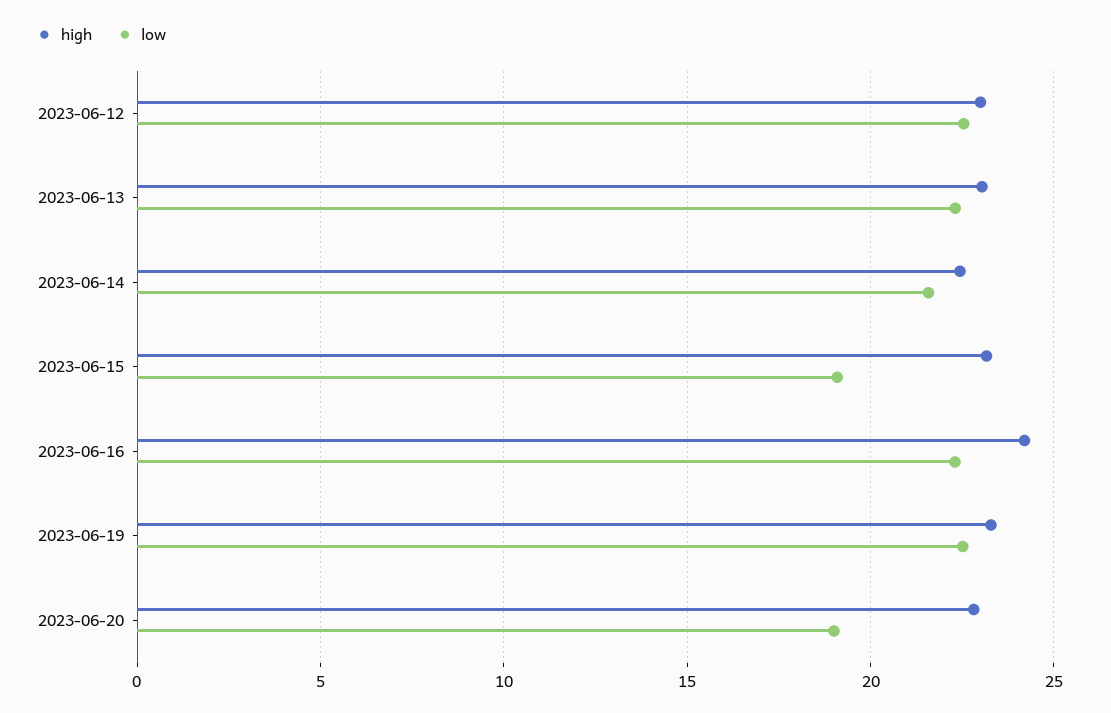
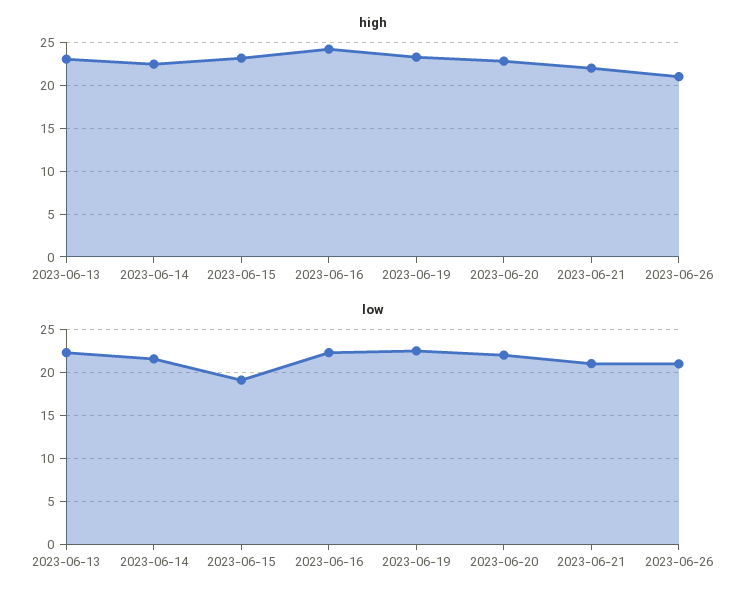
high, 2023-06-12: 23 -> none
low, 2023-06-12: 22.5 -> none
low, 2023-06-20: 19 -> 22
high, 2023-06-21: none -> 22
high, 2023-06-26: none -> 21
low, 2023-06-21: none -> 21
low, 2023-06-26: none -> 21

